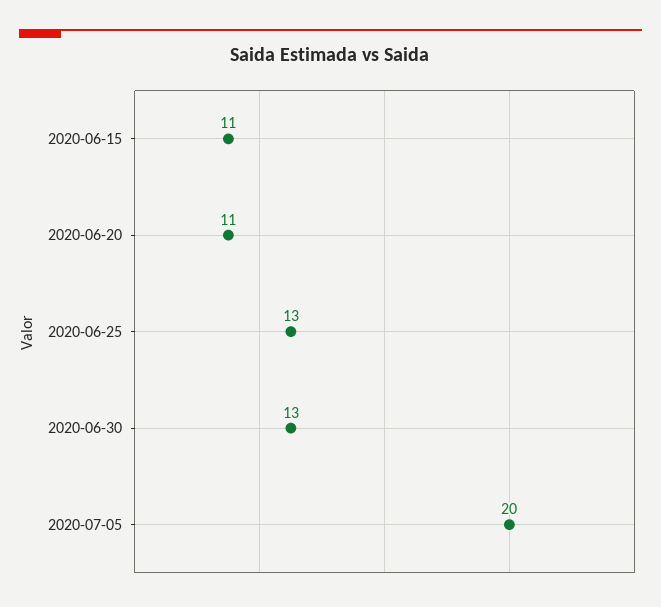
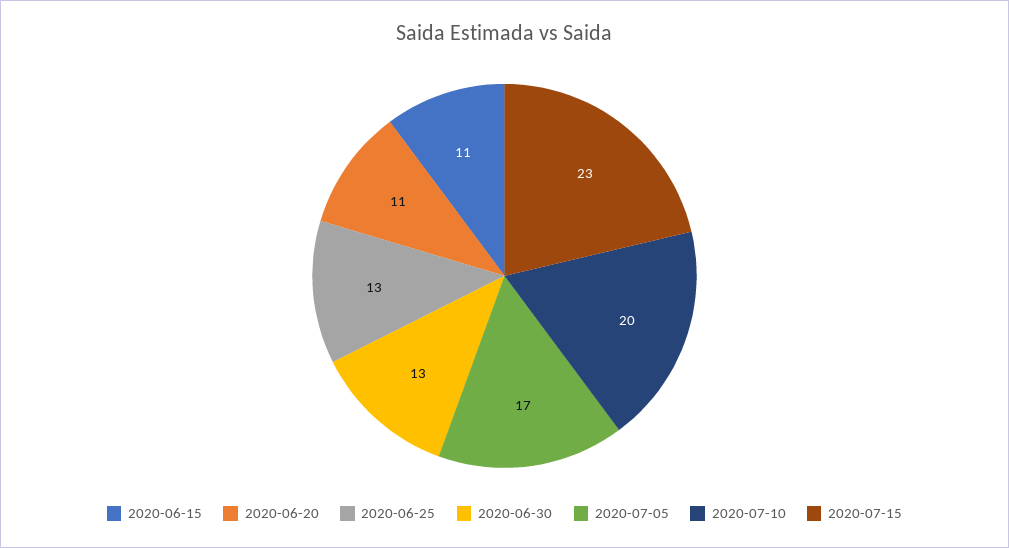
2020-07-05: 20 -> 17
2020-07-10: none -> 20
2020-07-15: none -> 23

